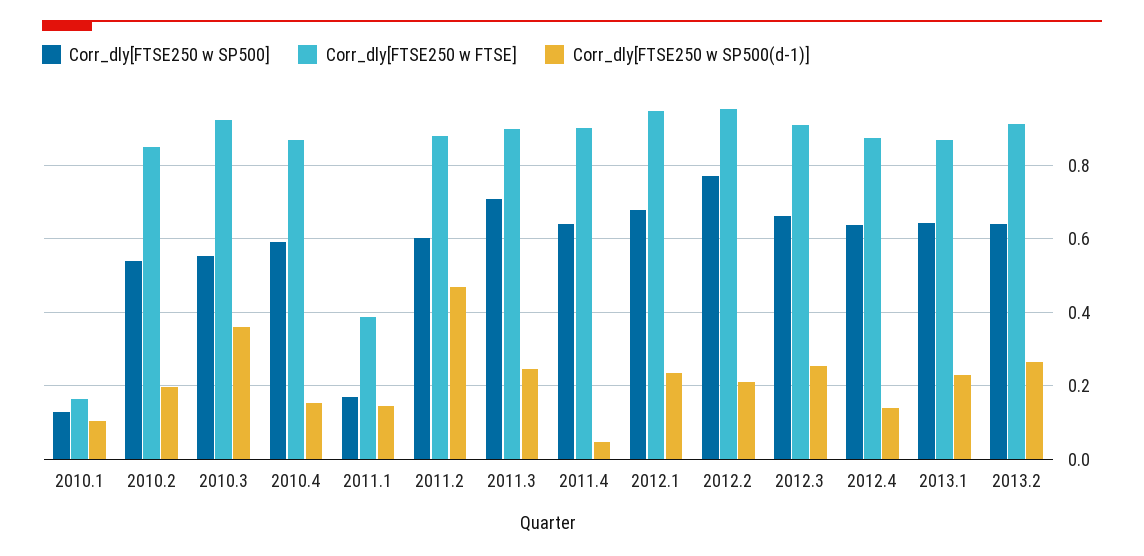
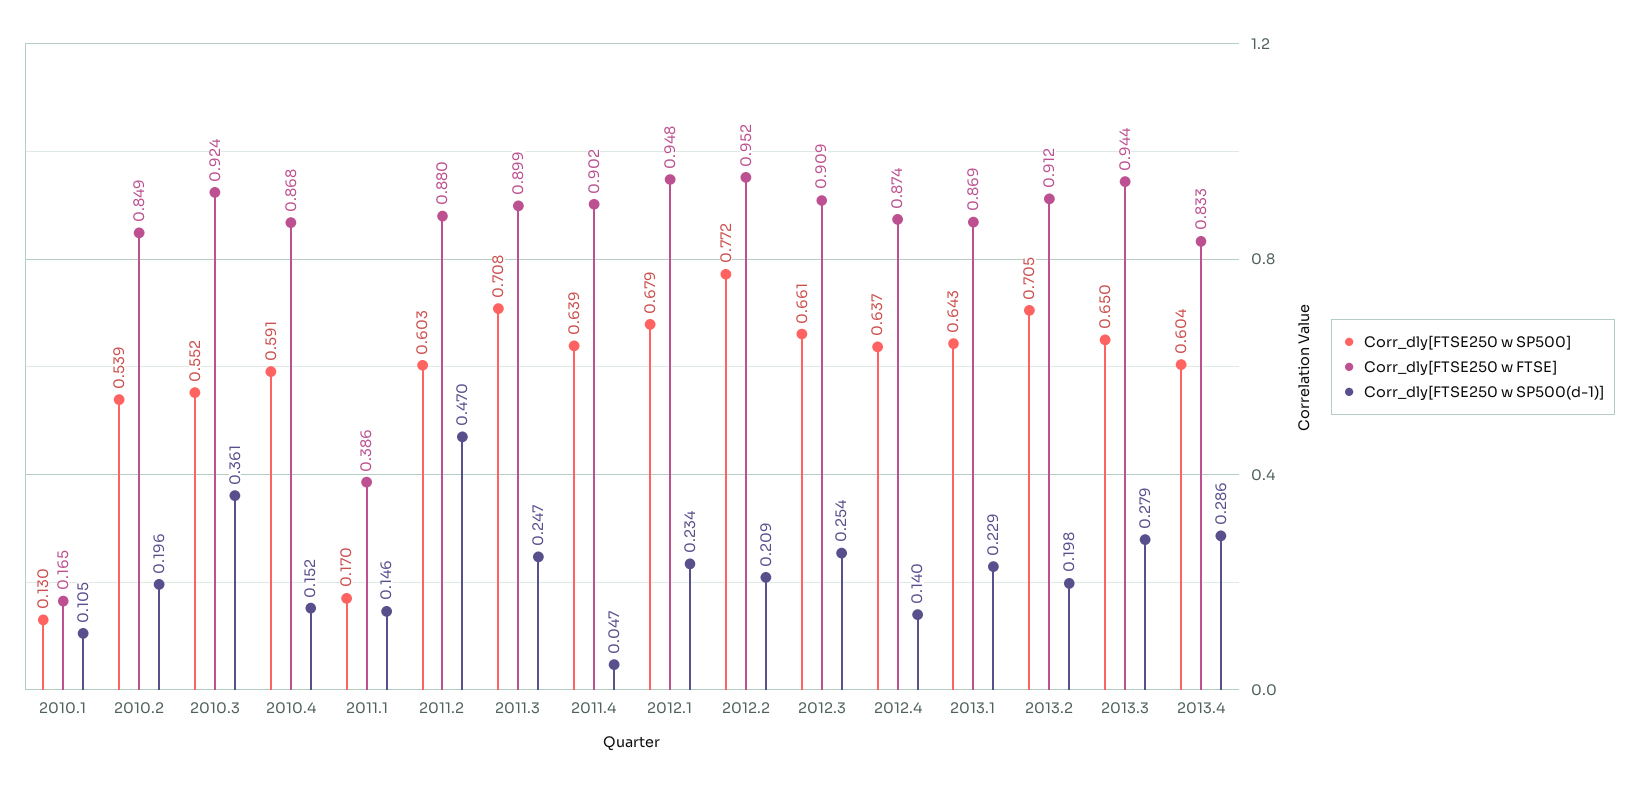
Corr_dly[FTSE250 w SP500], 2013.2: 0.64 -> 0.705
Corr_dly[FTSE250 w SP500(d-1)], 2013.2: 0.26 -> 0.198
Corr_dly[FTSE250 w SP500], 2013.3: none -> 0.65
Corr_dly[FTSE250 w FTSE], 2013.3: none -> 0.944
Corr_dly[FTSE250 w SP500(d-1)], 2013.3: none -> 0.279
Corr_dly[FTSE250 w SP500], 2013.4: none -> 0.604
Corr_dly[FTSE250 w FTSE], 2013.4: none -> 0.833
Corr_dly[FTSE250 w SP500(d-1)], 2013.4: none -> 0.286

